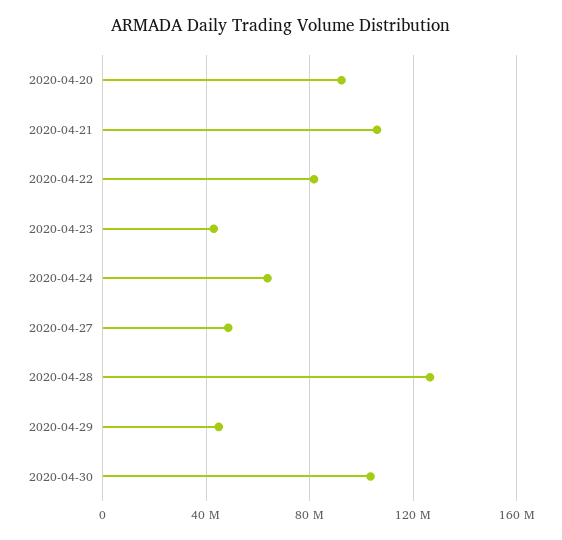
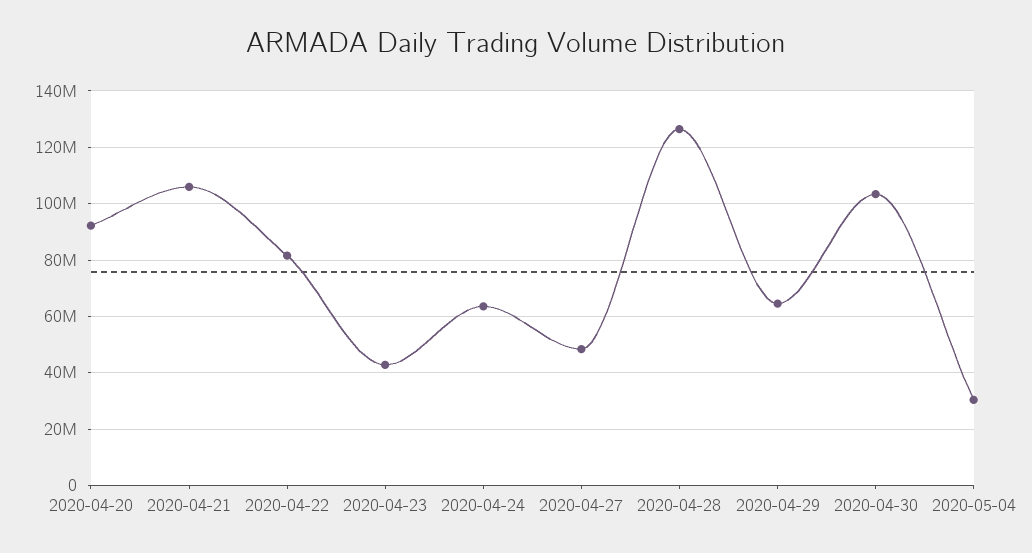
2020-04-29: 45000000 -> 65000000
2020-05-04: none -> 30000000

